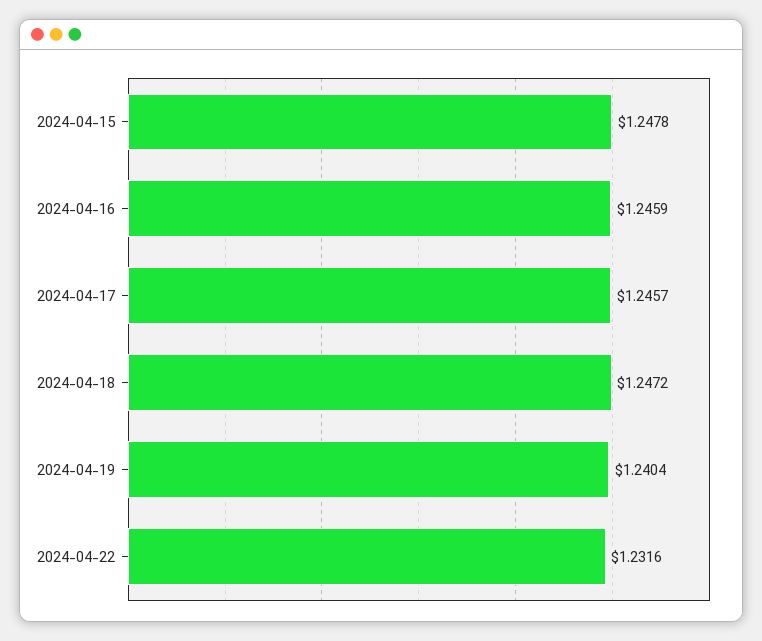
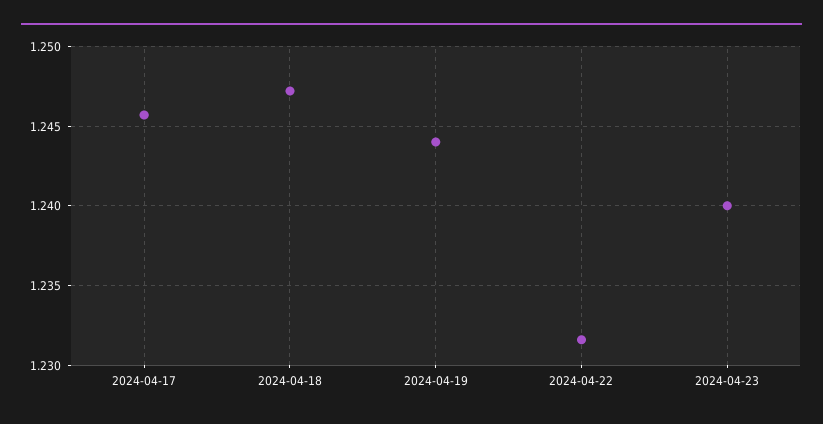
2024-04-15: 1.2478 -> none
2024-04-16: 1.2459 -> none
2024-04-19: 1.2404 -> 1.244
2024-04-23: none -> 1.24

